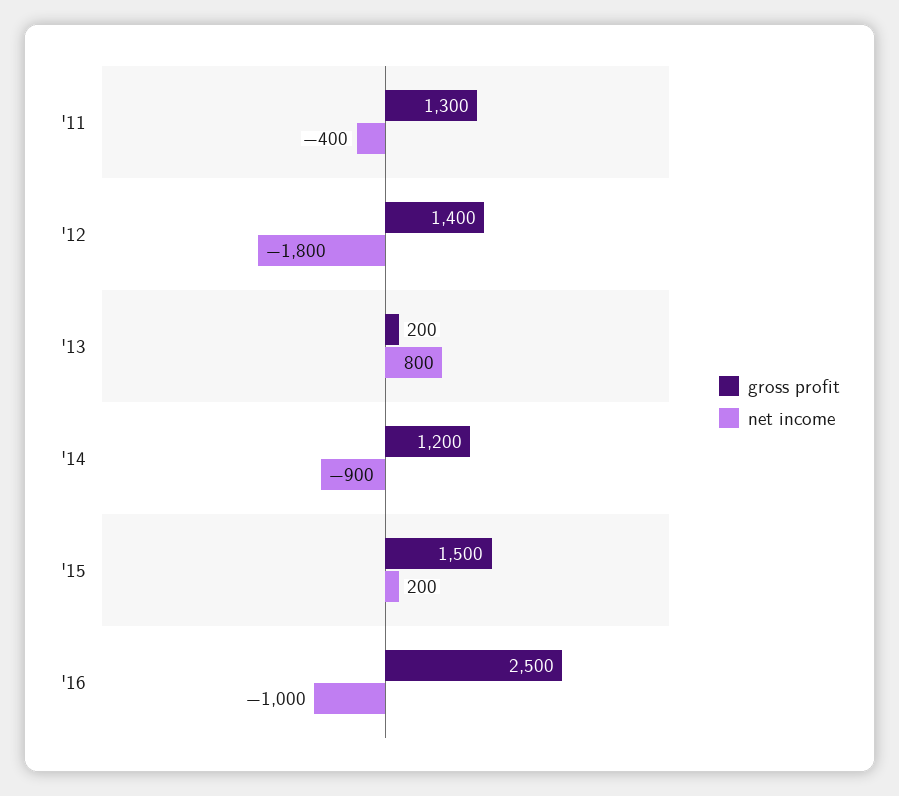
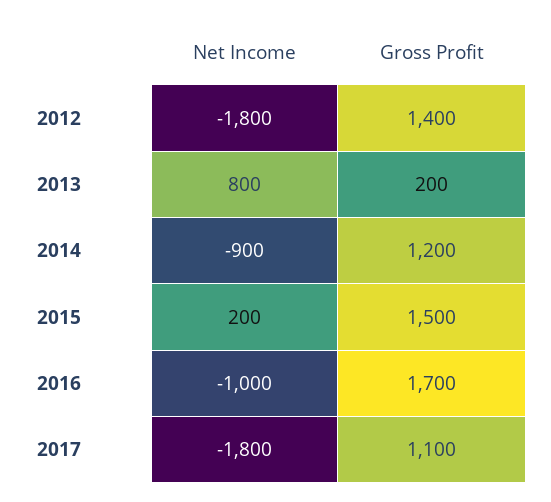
gross profit, '11: 1300 -> none
net income, '11: -400 -> none
gross profit, '16: 2500 -> 1700
net income, 2017: none -> -1800
gross profit, 2017: none -> 1100

